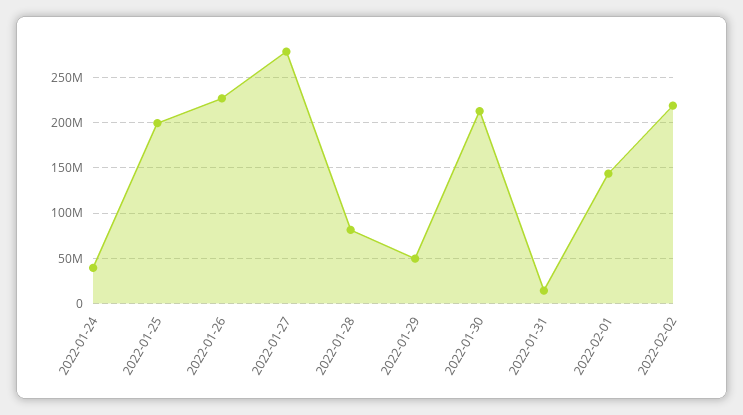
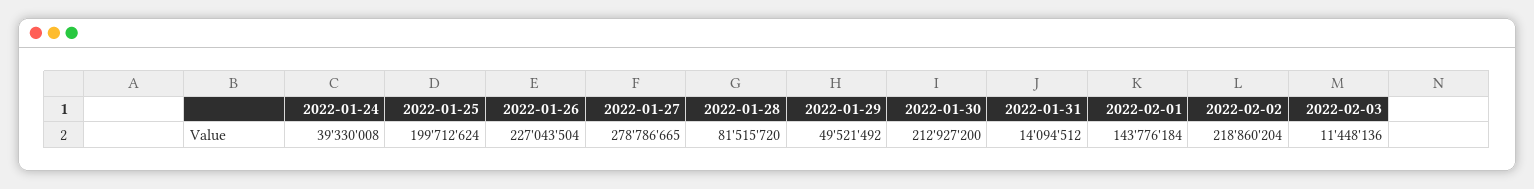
2022-02-03: none -> 11448136

